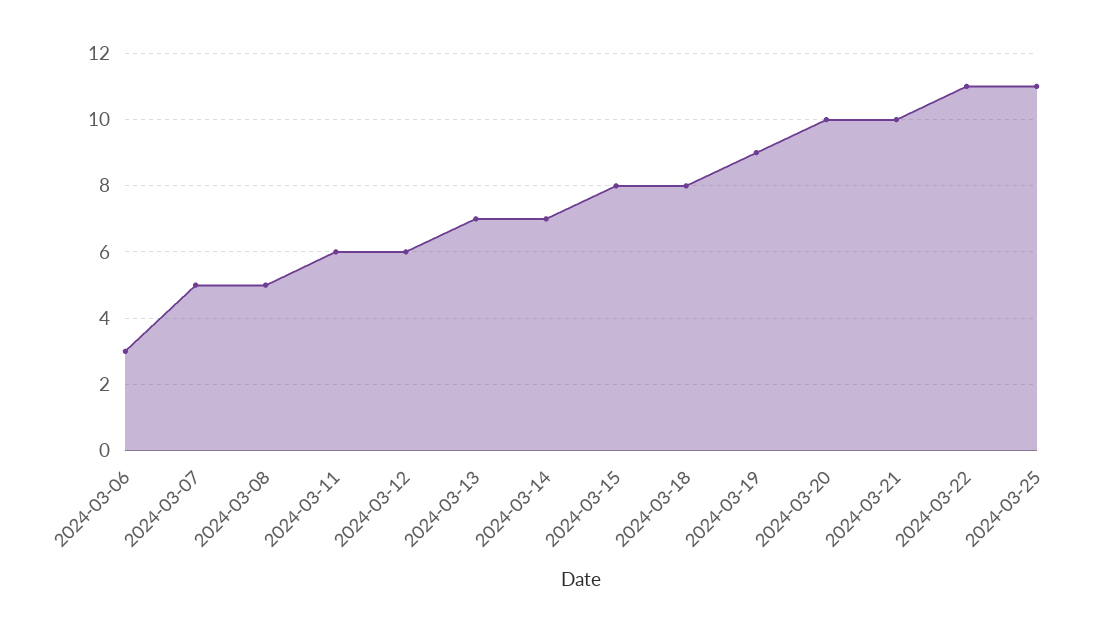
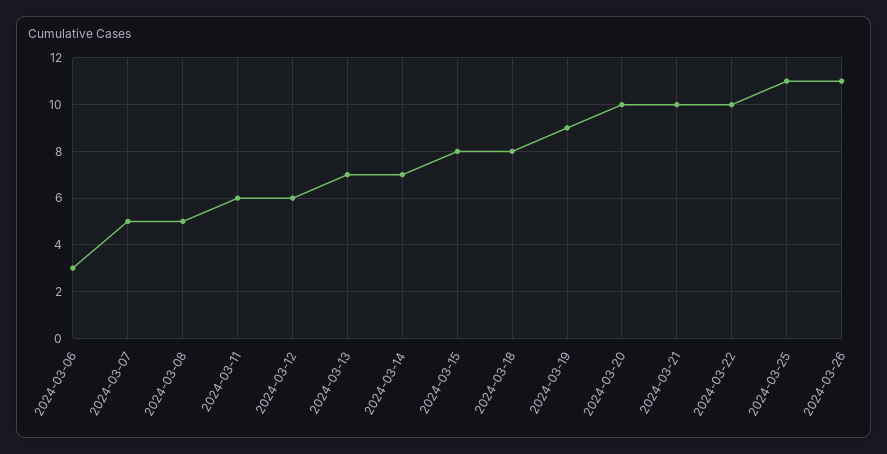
2024-03-22: 11 -> 10
2024-03-26: none -> 11

